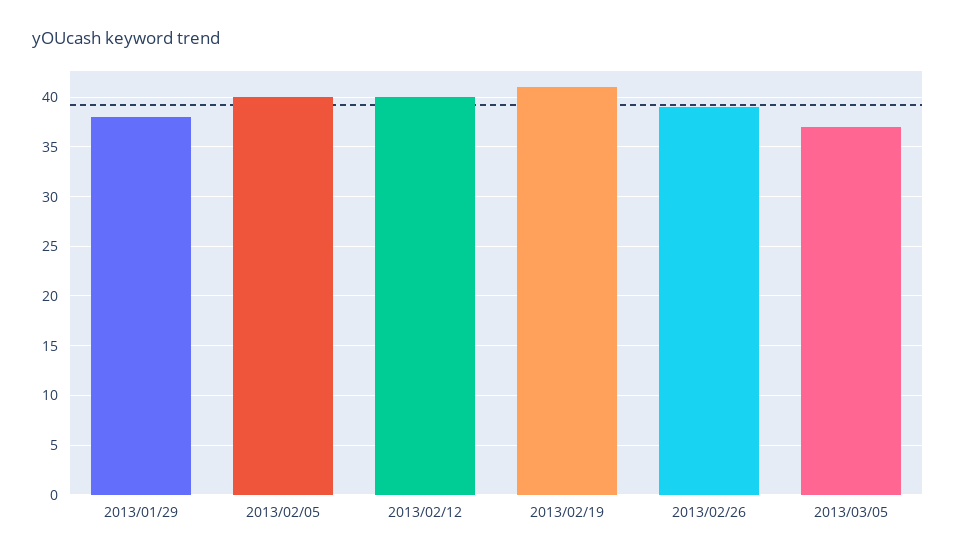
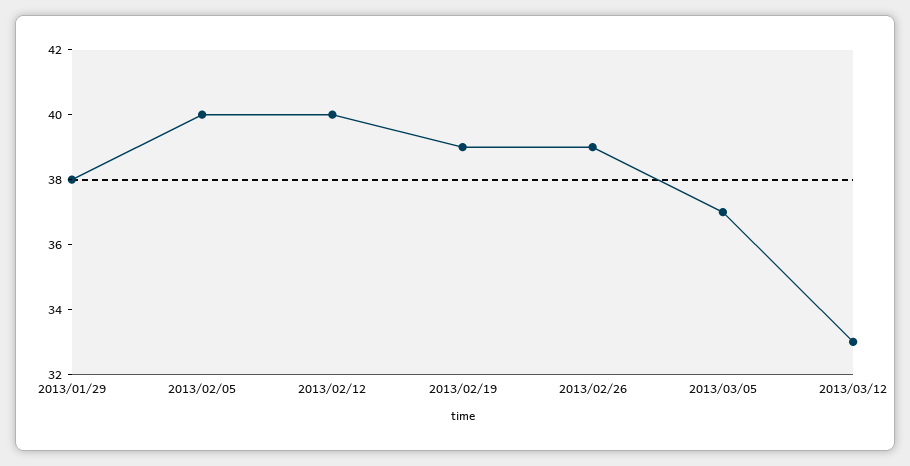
2013/02/19: 41 -> 39
2013/03/12: none -> 33

